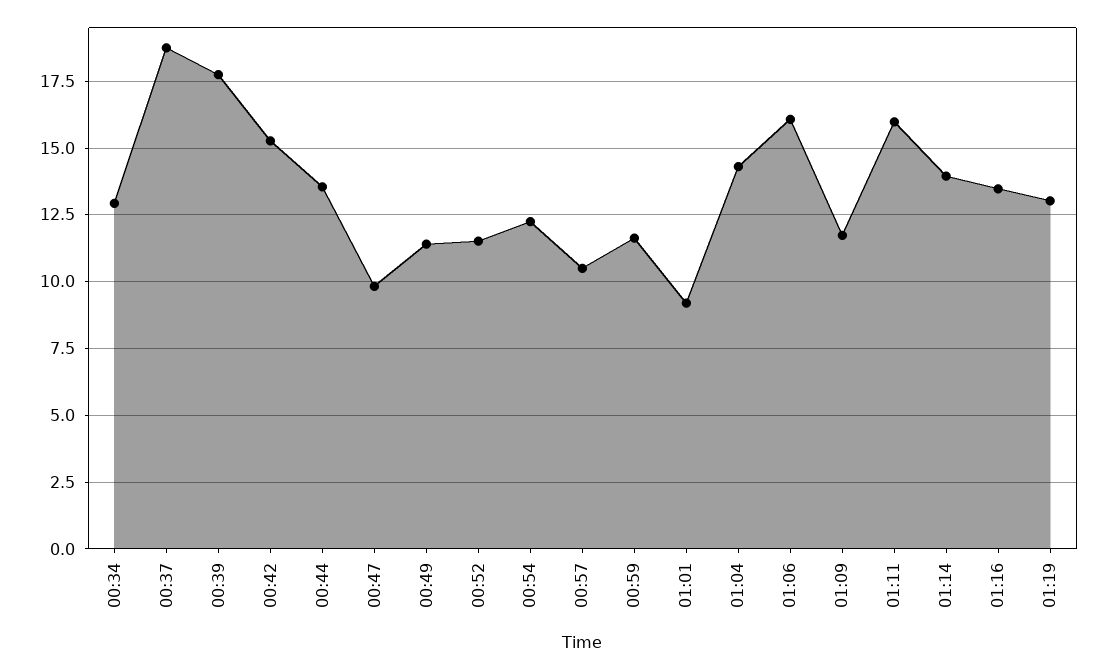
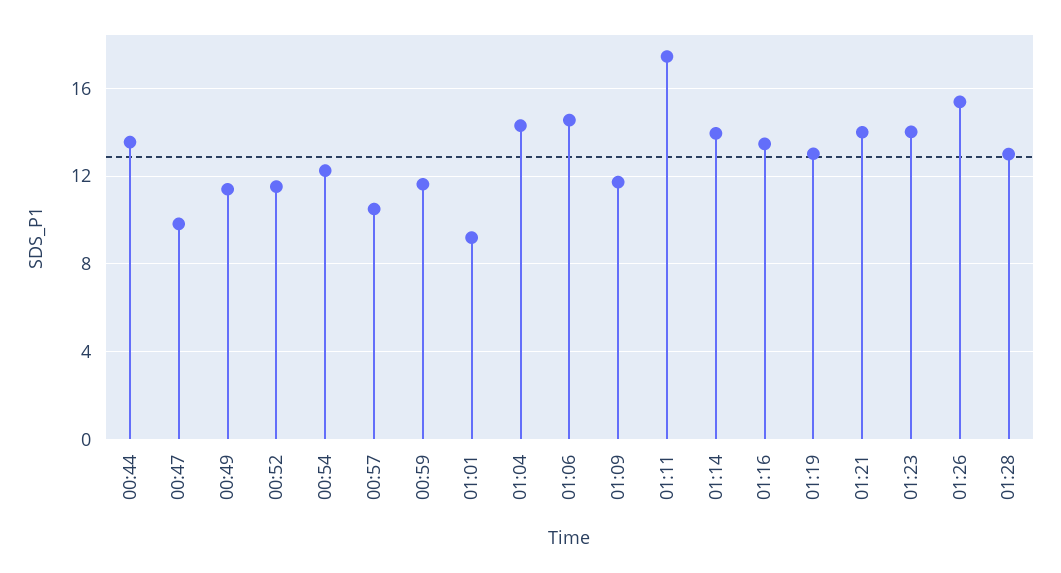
00:34: 13 -> none
00:37: 18.75 -> none
00:39: 17.75 -> none
00:42: 15.25 -> none
01:06: 16 -> 14.5
01:11: 16 -> 17.5
01:21: none -> 14
01:23: none -> 14
01:26: none -> 15.5
01:28: none -> 13

